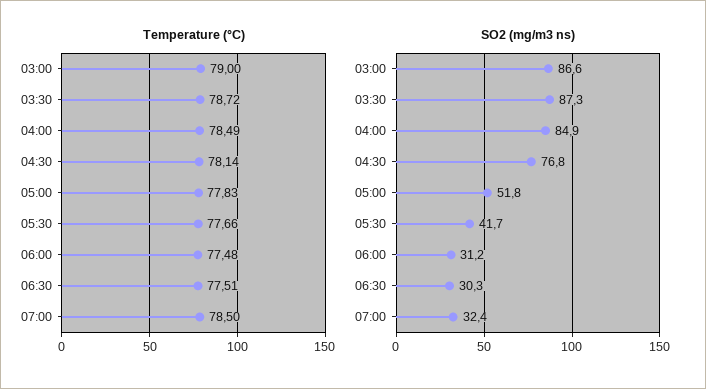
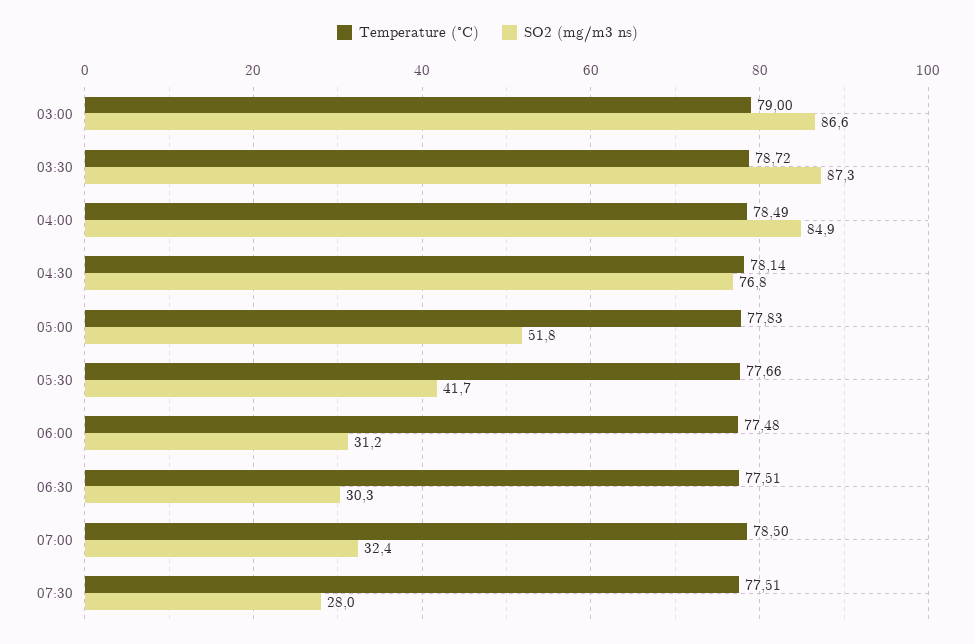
Temperature (°C), 07:30: none -> 77.51
SO2 (mg/m3 ns), 07:30: none -> 28

